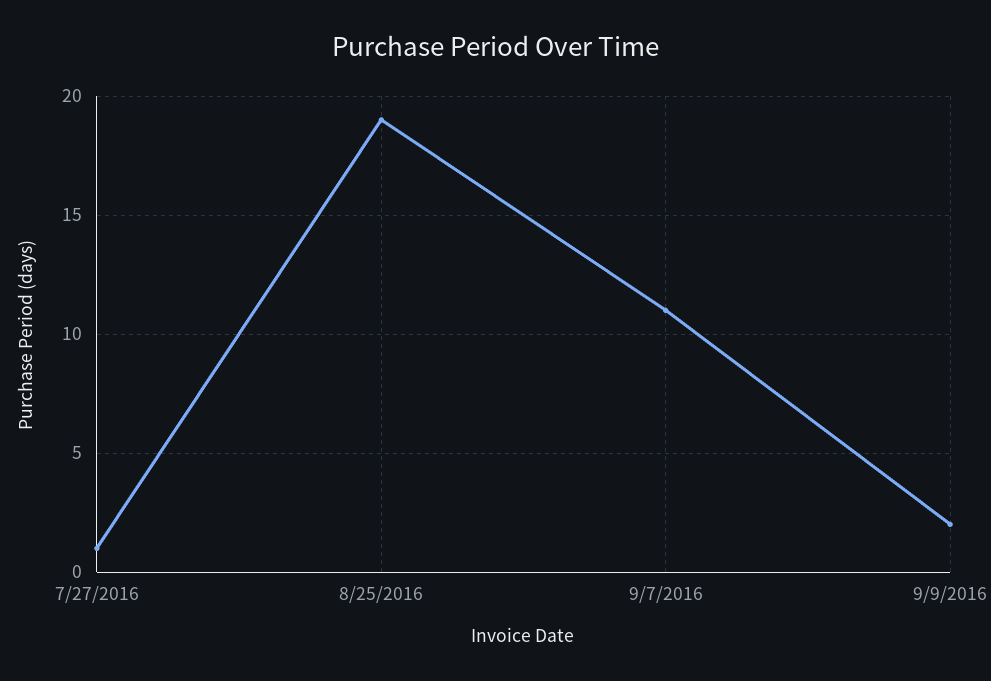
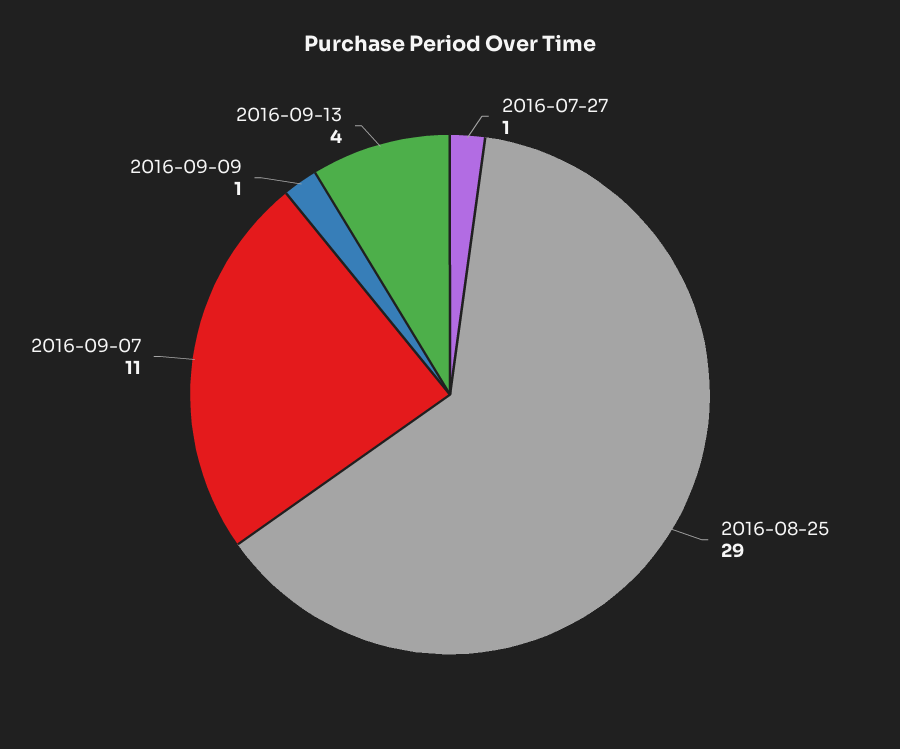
8/25/2016: 19 -> 29
9/9/2016: 2 -> 1
2016-09-13: none -> 4

